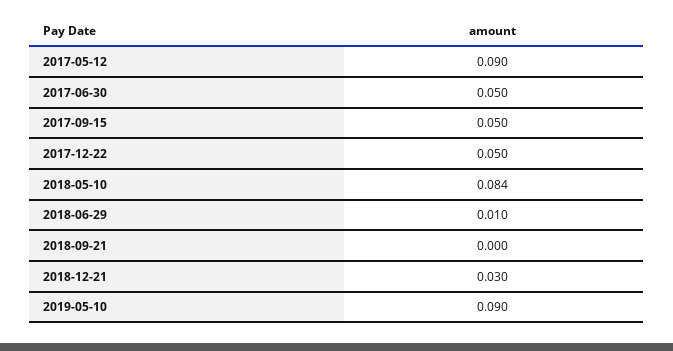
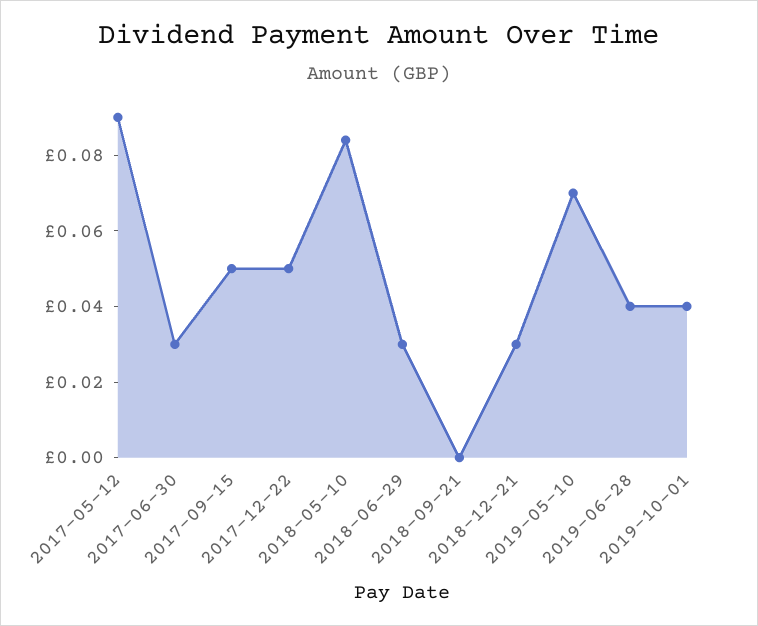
2017-06-30: 0.05 -> 0.03
2018-06-29: 0.01 -> 0.03
2019-05-10: 0.09 -> 0.07
2019-06-28: none -> 0.04
2019-10-01: none -> 0.04

